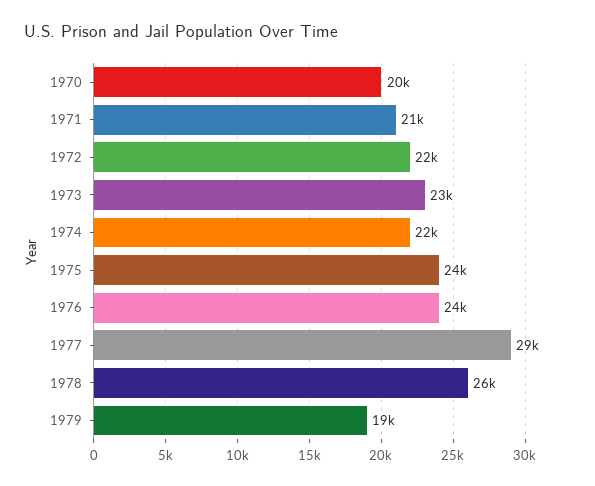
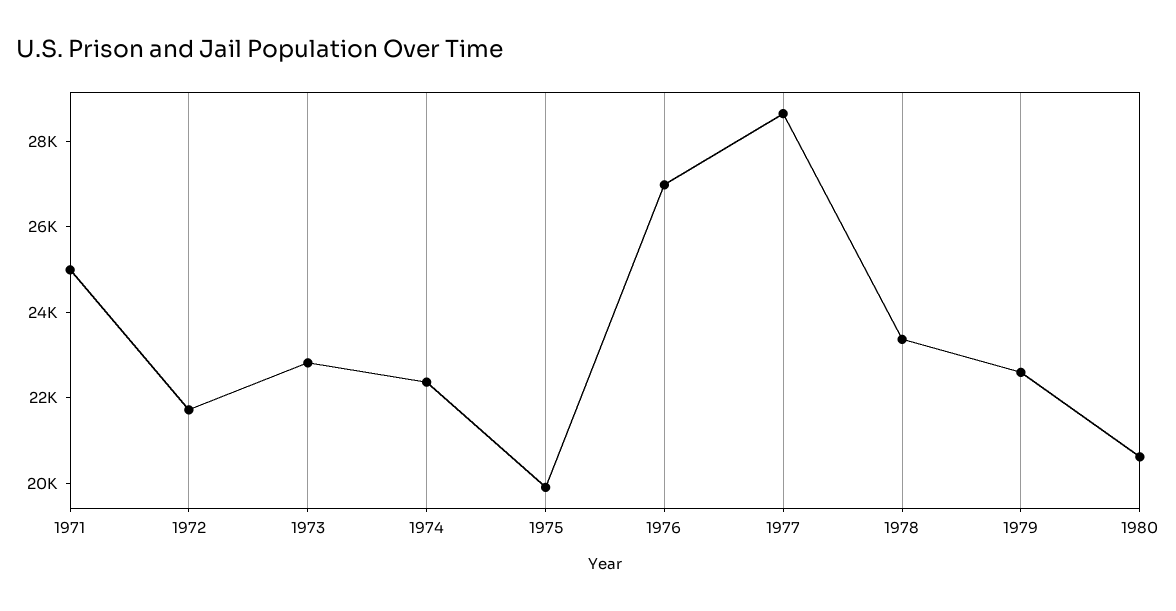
1970: 20000 -> none
1971: 21000 -> 25000
1975: 24000 -> 20000
1976: 24000 -> 27000
1978: 26000 -> 23500
1979: 19000 -> 22500
1980: none -> 20500

